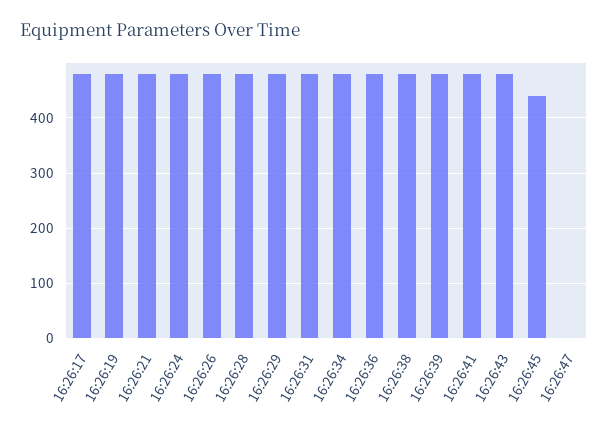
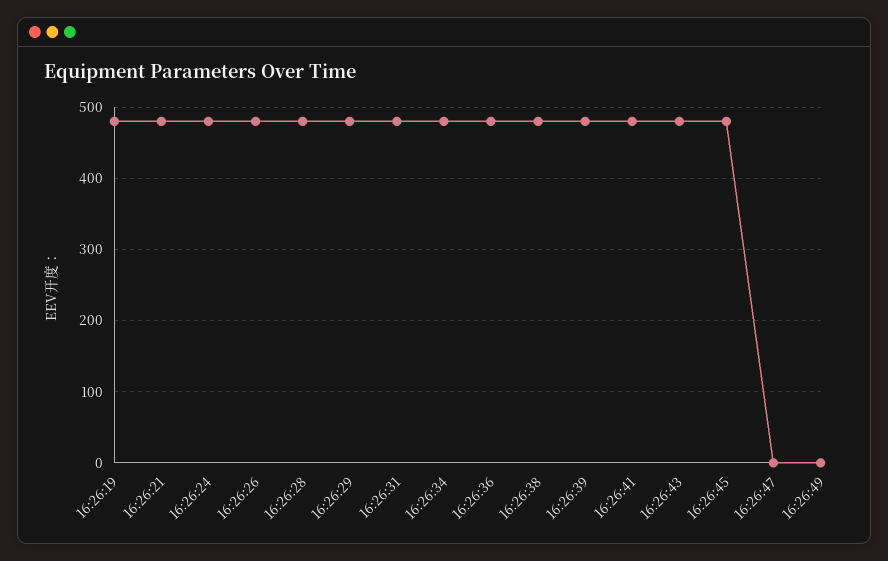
16:26:17: 480 -> none
16:26:45: 440 -> 480
16:26:49: none -> 0

